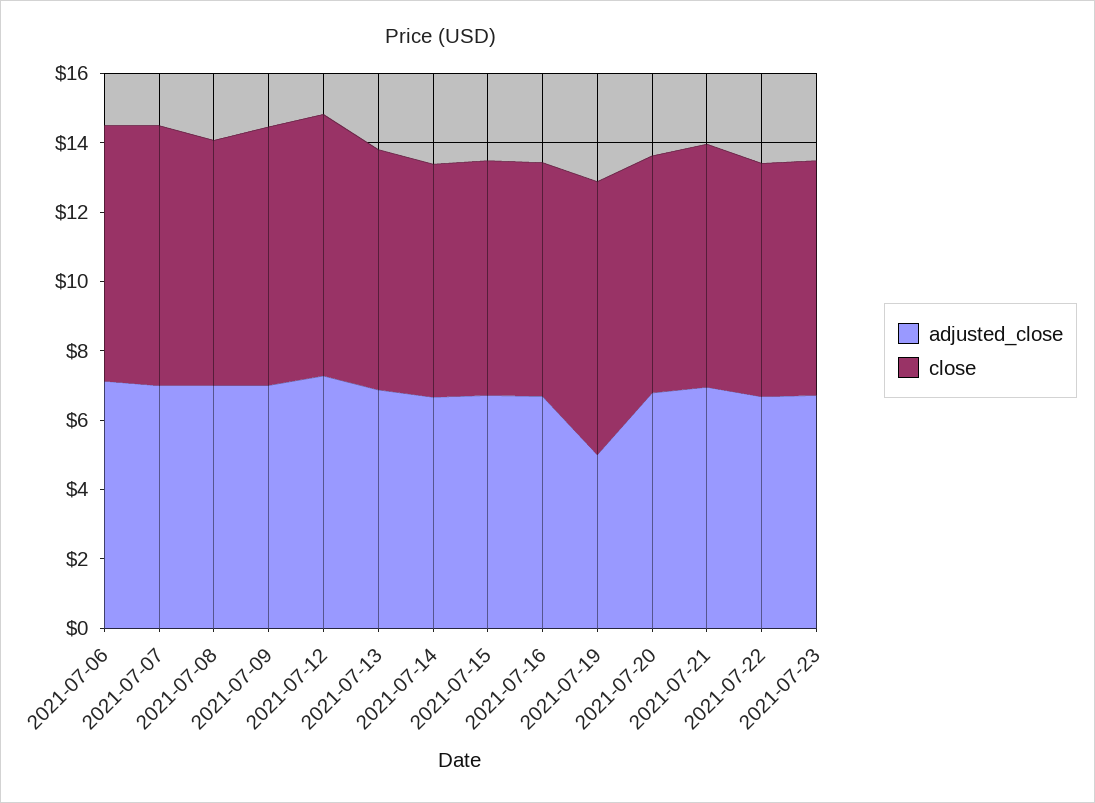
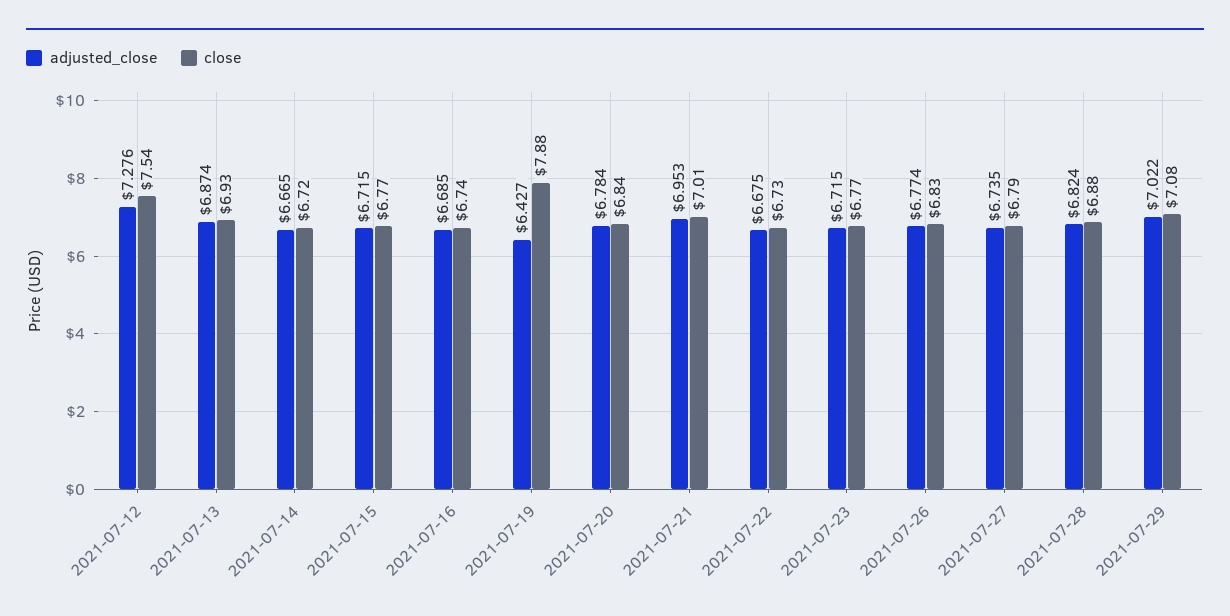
adjusted_close, 2021-07-06: 7 -> none
close, 2021-07-06: 7.5 -> none
adjusted_close, 2021-07-07: 7 -> none
close, 2021-07-07: 7.5 -> none
adjusted_close, 2021-07-08: 7 -> none
close, 2021-07-08: 7 -> none
adjusted_close, 2021-07-09: 7 -> none
close, 2021-07-09: 7.5 -> none
adjusted_close, 2021-07-19: 5 -> 6.427
adjusted_close, 2021-07-26: none -> 6.774
close, 2021-07-26: none -> 6.83
adjusted_close, 2021-07-27: none -> 6.735
close, 2021-07-27: none -> 6.79
adjusted_close, 2021-07-28: none -> 6.824
close, 2021-07-28: none -> 6.88
adjusted_close, 2021-07-29: none -> 7.022
close, 2021-07-29: none -> 7.08

